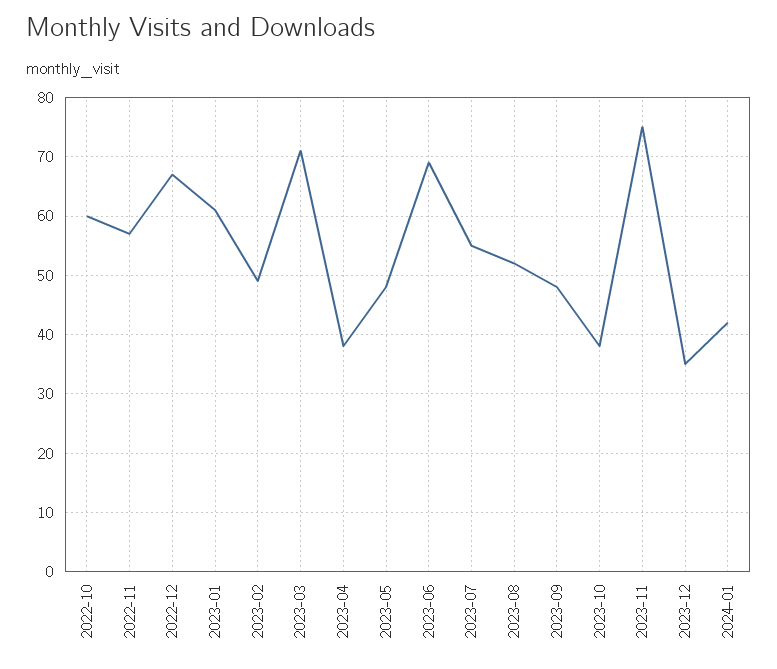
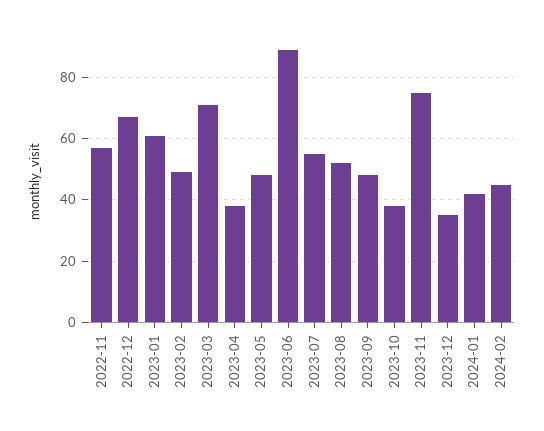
2022-10: 60 -> none
2023-06: 70 -> 90
2024-02: none -> 45

